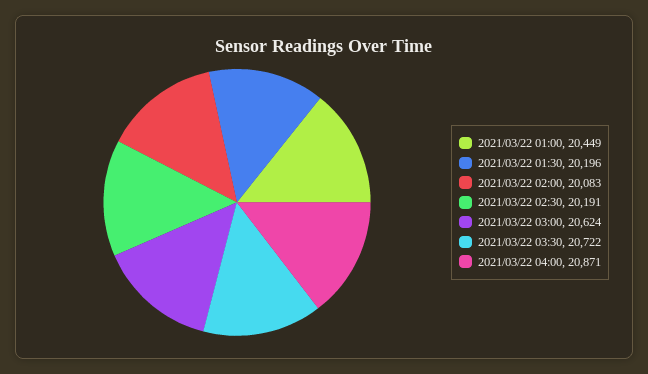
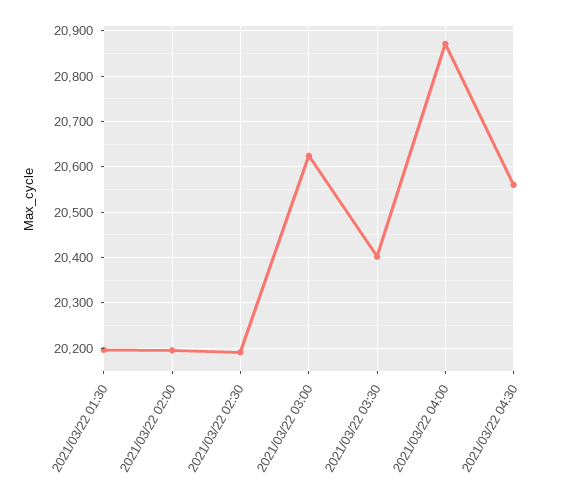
2021/03/22 01:00: 20449 -> none
2021/03/22 02:00: 20083 -> 20200
2021/03/22 03:30: 20722 -> 20400
2021/03/22 04:30: none -> 20560

